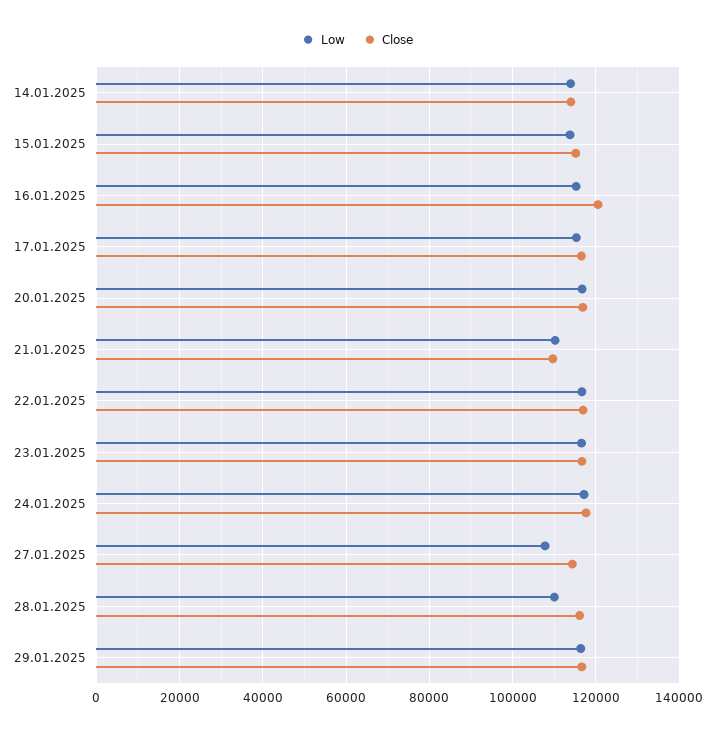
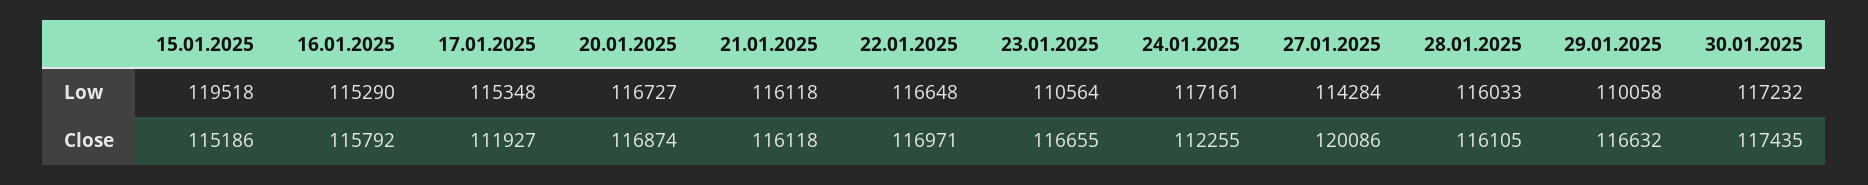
Low, 14.01.2025: 114000 -> none
Close, 14.01.2025: 114000 -> none
Low, 15.01.2025: 114000 -> 119518
Close, 16.01.2025: 120000 -> 115792
Close, 17.01.2025: 116000 -> 111927
Low, 21.01.2025: 110000 -> 116118
Close, 21.01.2025: 110000 -> 116118
Low, 23.01.2025: 116000 -> 110564
Close, 24.01.2025: 118000 -> 112255
Low, 27.01.2025: 108000 -> 114284
Close, 27.01.2025: 114000 -> 120086
Low, 28.01.2025: 110000 -> 116033
Low, 29.01.2025: 116000 -> 110058
Low, 30.01.2025: none -> 117232
Close, 30.01.2025: none -> 117435

